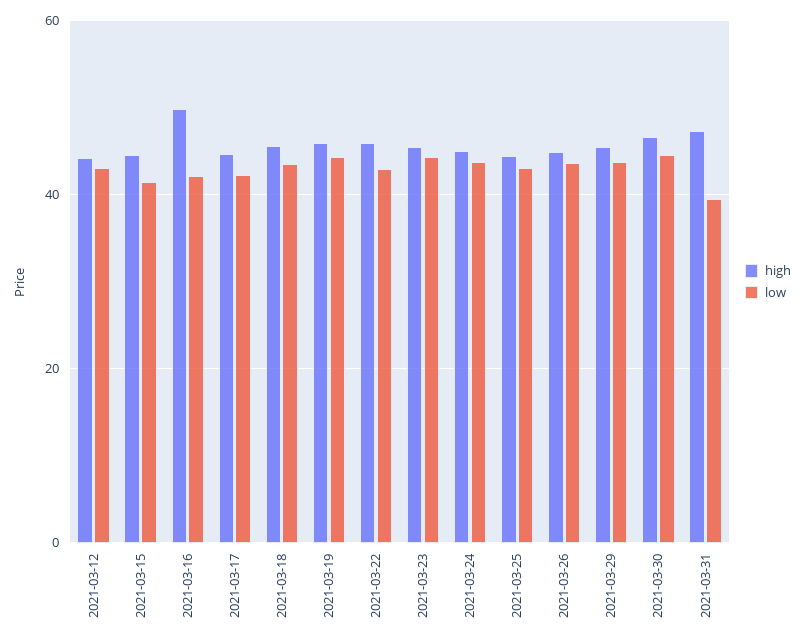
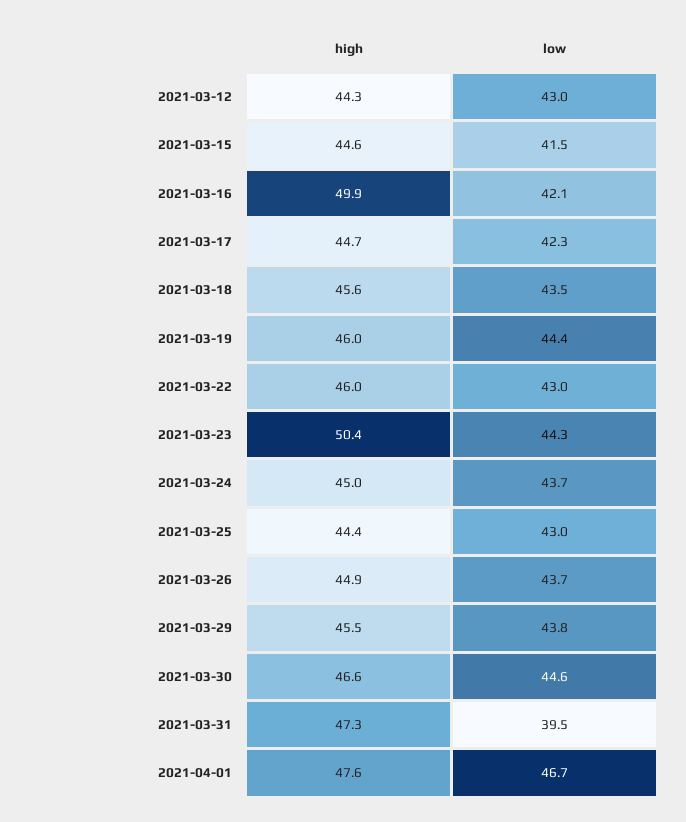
high, 2021-03-23: 46 -> 50.4
high, 2021-04-01: none -> 47.6
low, 2021-04-01: none -> 46.7

